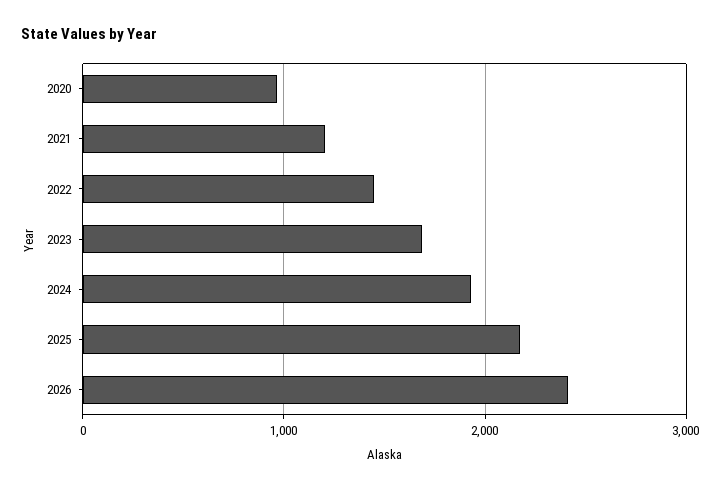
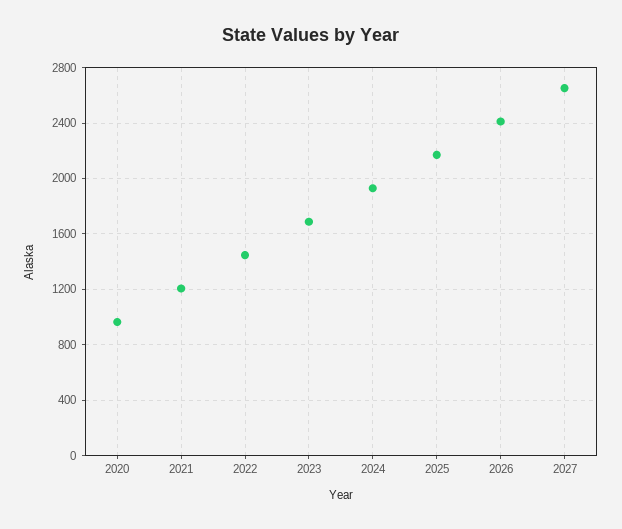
2027: none -> 2650

